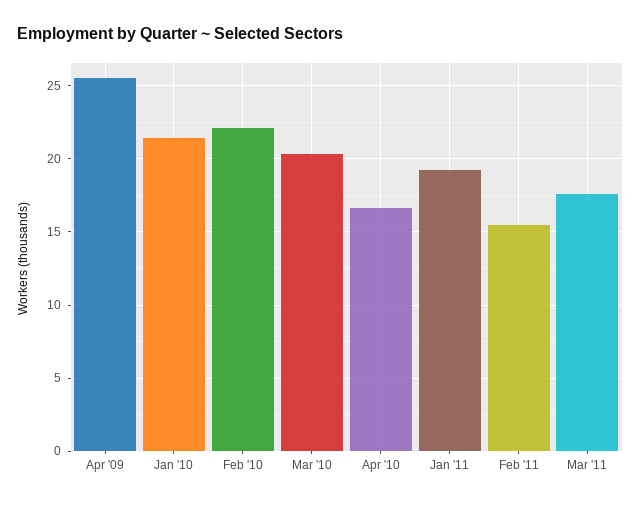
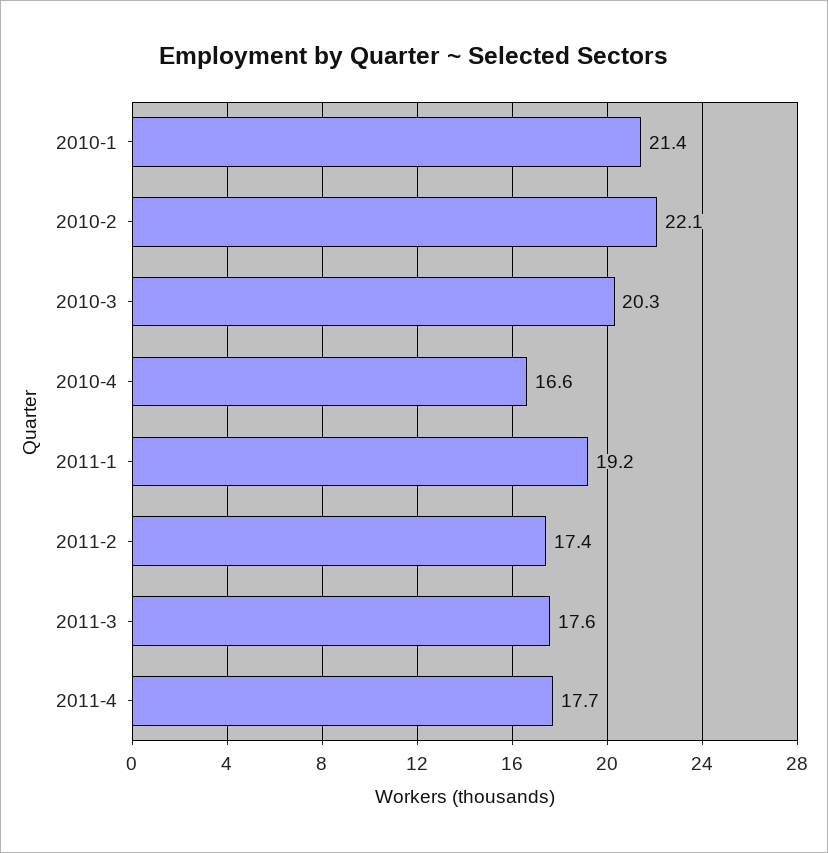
Apr '09: 25.5 -> none
Feb '11: 15.5 -> 17.4
2011-4: none -> 17.7

